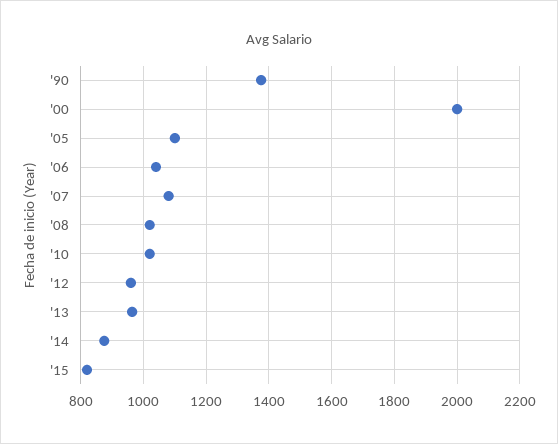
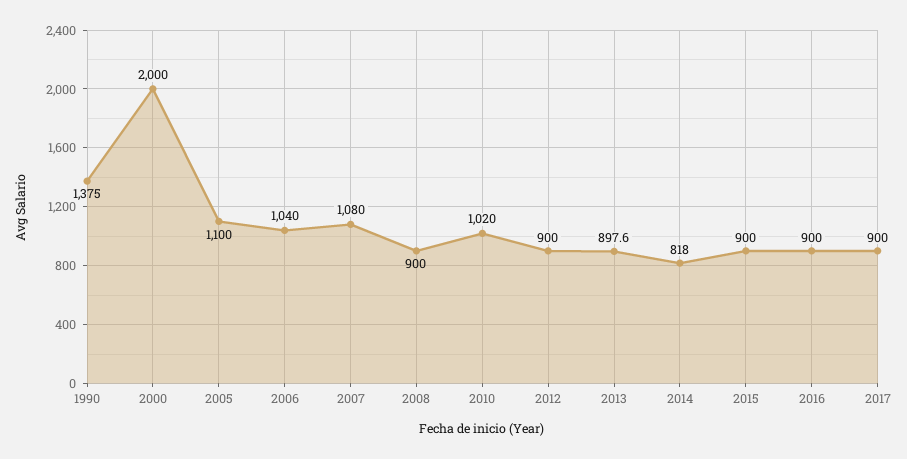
'08: 1020 -> 900
'12: 960 -> 900
'13: 960 -> 897.6
'14: 880 -> 818
'15: 820 -> 900
2016: none -> 900
2017: none -> 900

